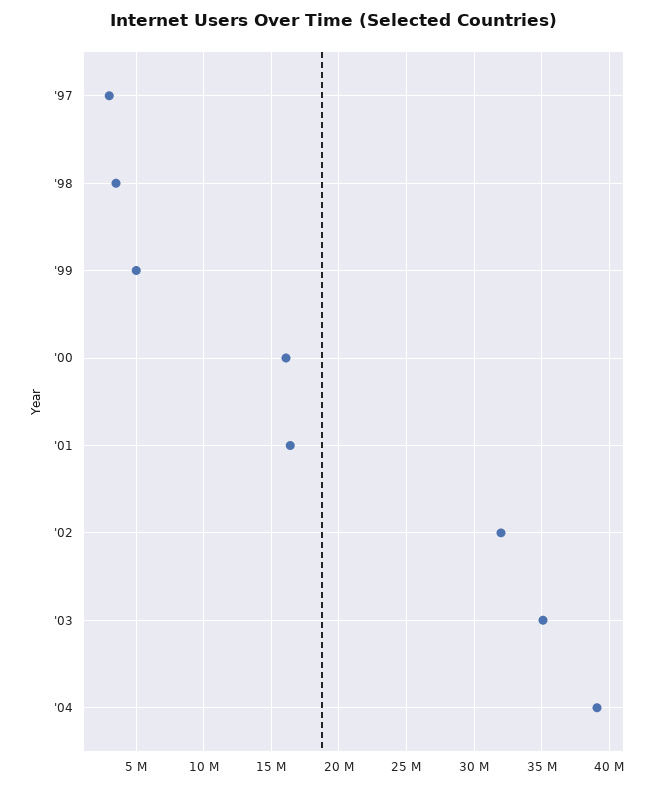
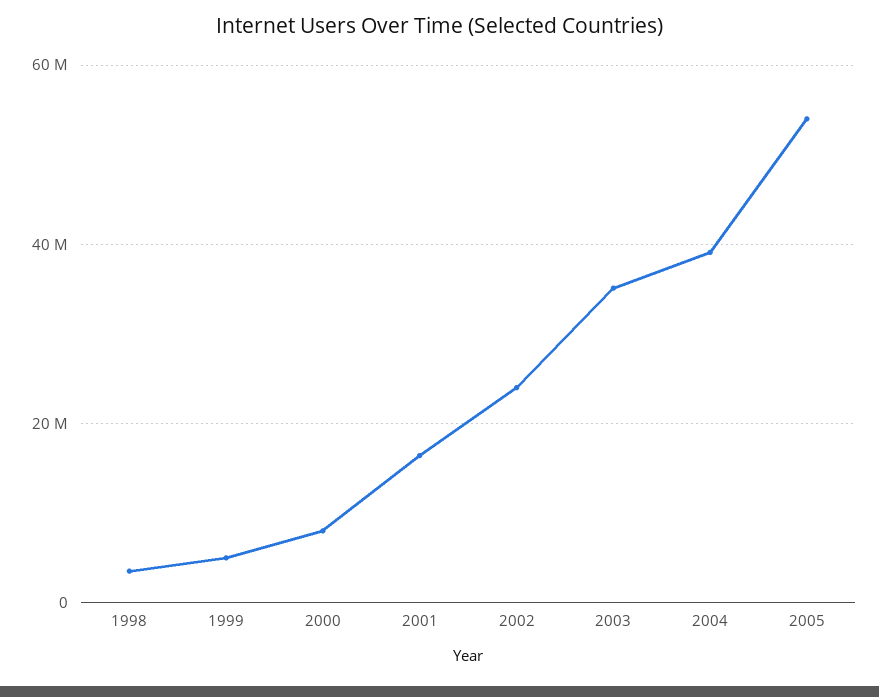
'97: 3000000 -> none
'00: 16000000 -> 8000000
'02: 32000000 -> 24000000
2005: none -> 54000000

